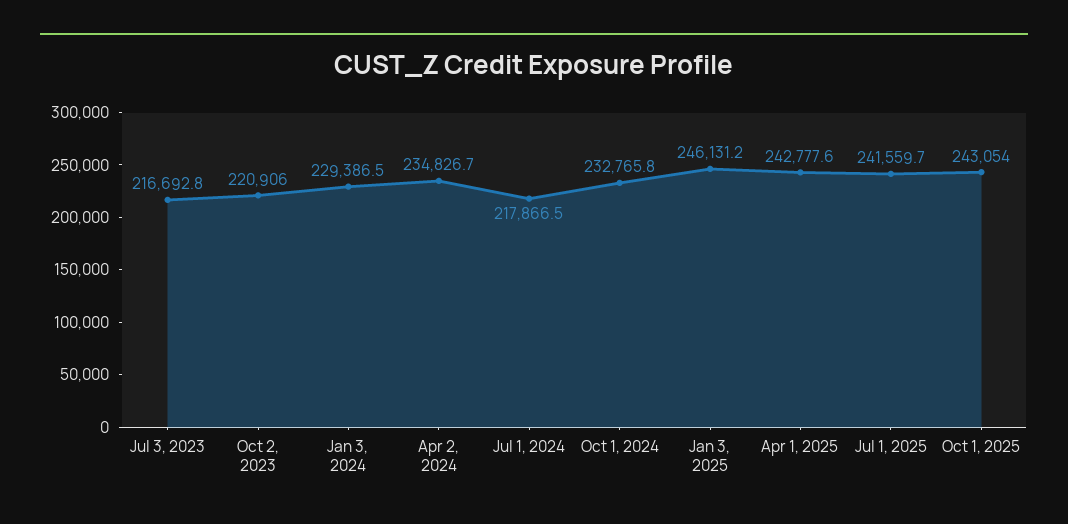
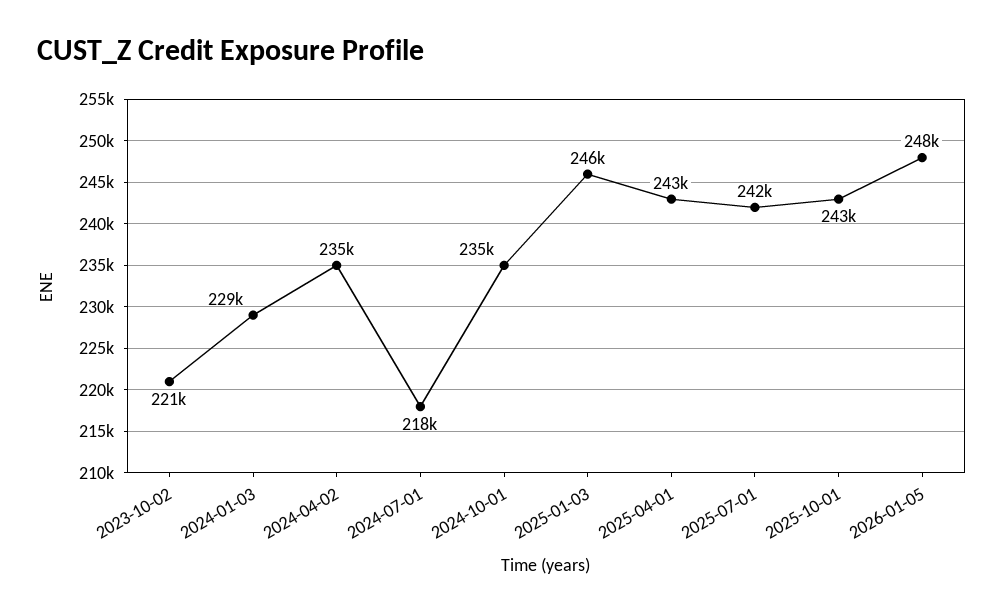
Jul 3, 2023: 216692.8 -> none
Oct 1, 2024: 232765.8 -> 235000
2026-01-05: none -> 248000

